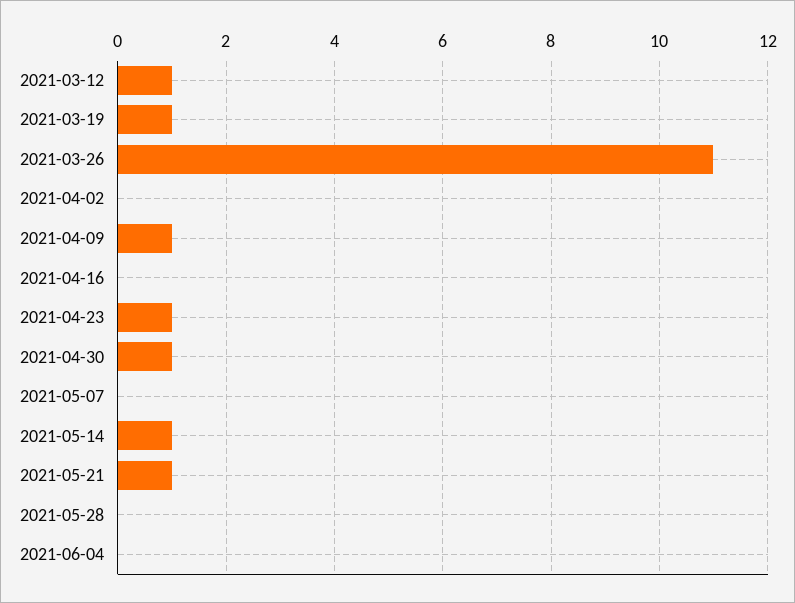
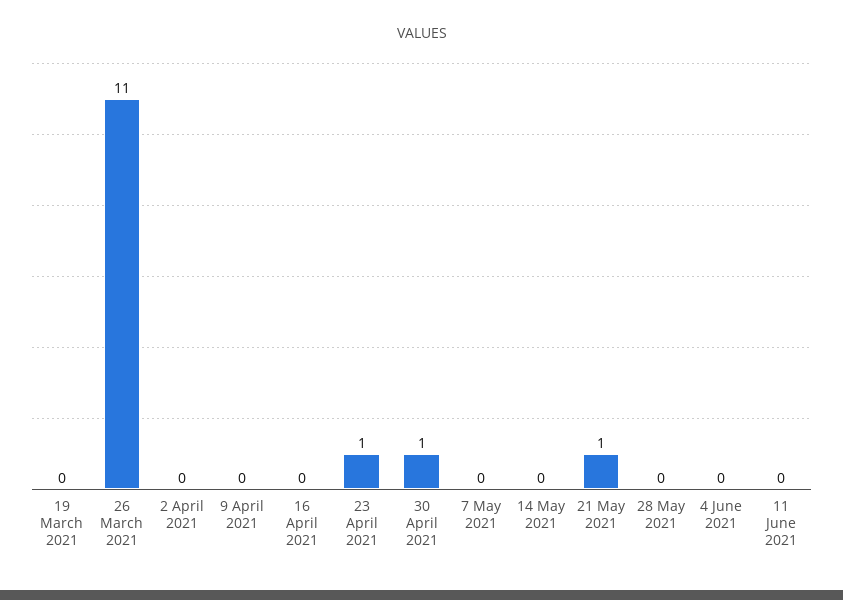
2021-03-12: 1 -> none
2021-03-19: 1 -> 0
2021-04-09: 1 -> 0
2021-05-14: 1 -> 0
11 June 2021: none -> 0

